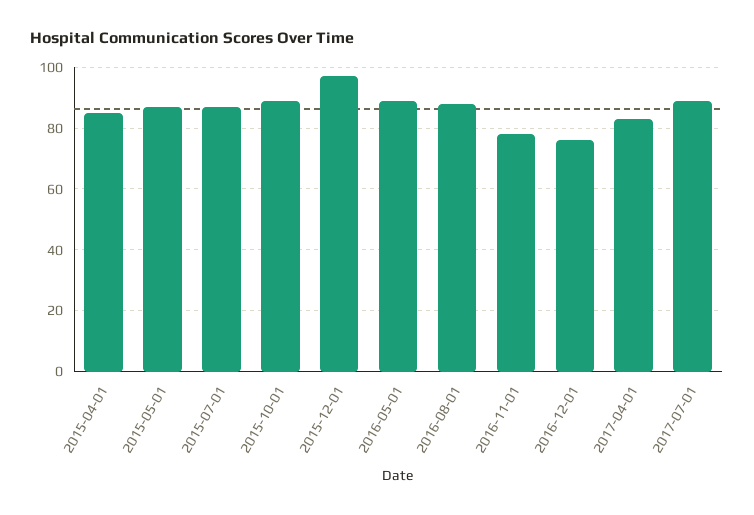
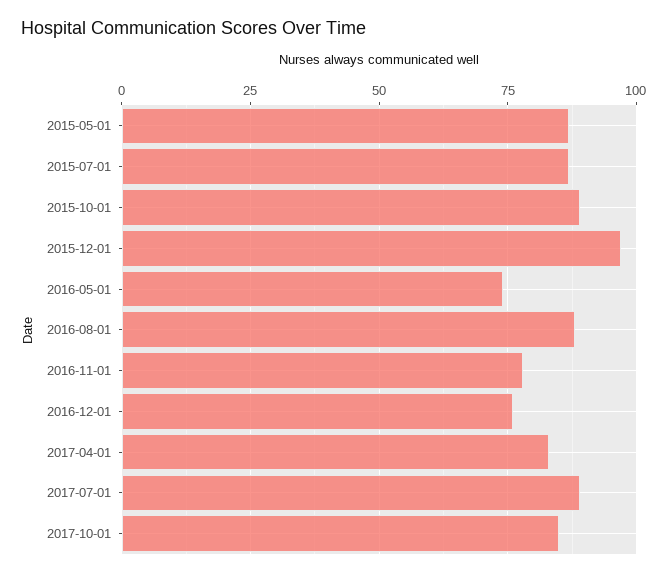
2015-04-01: 85 -> none
2016-05-01: 90 -> 75
2017-10-01: none -> 85

